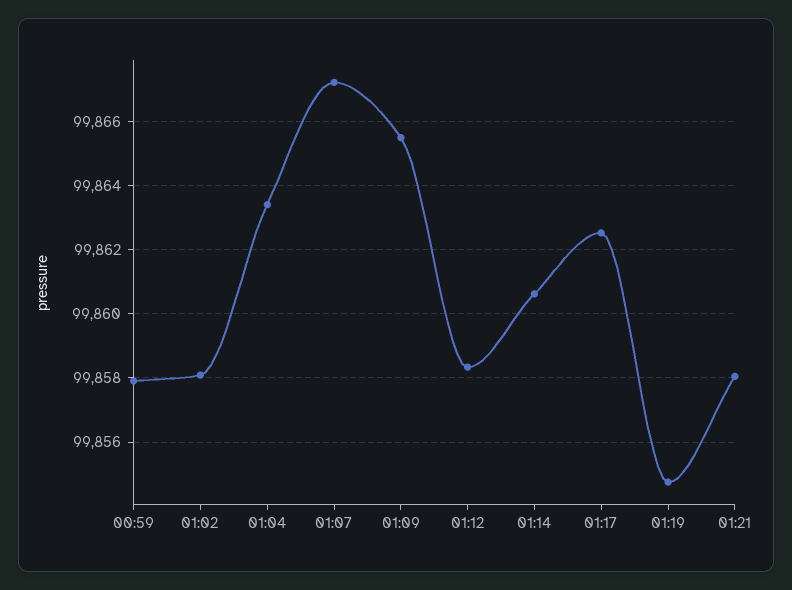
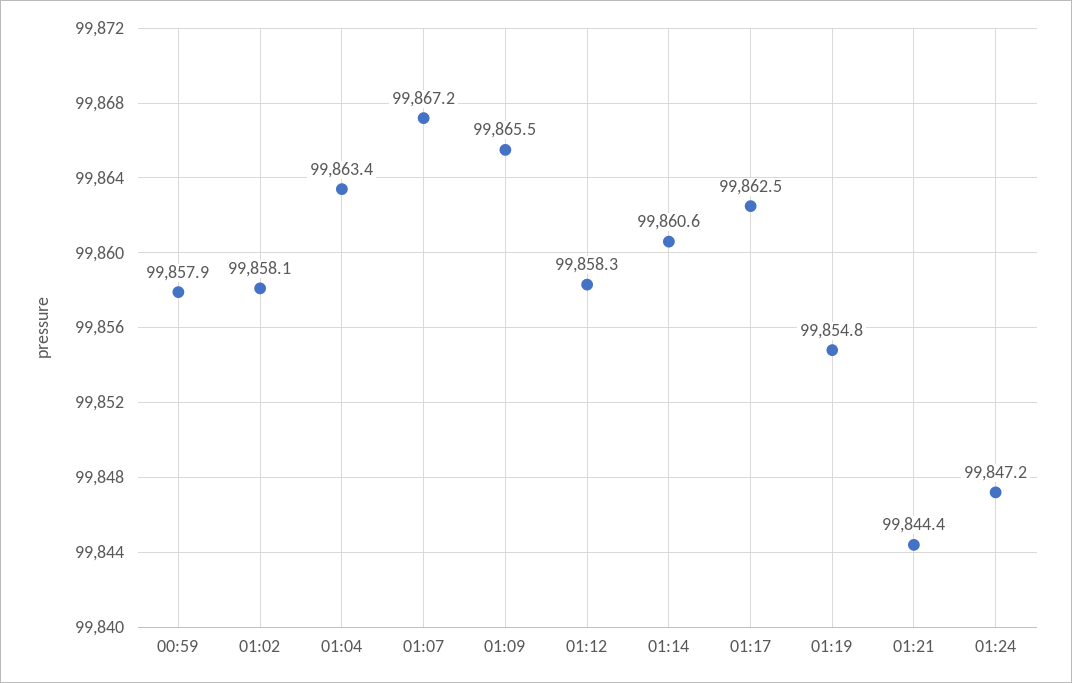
01:21: 99858 -> 99844.4
01:24: none -> 99847.2

